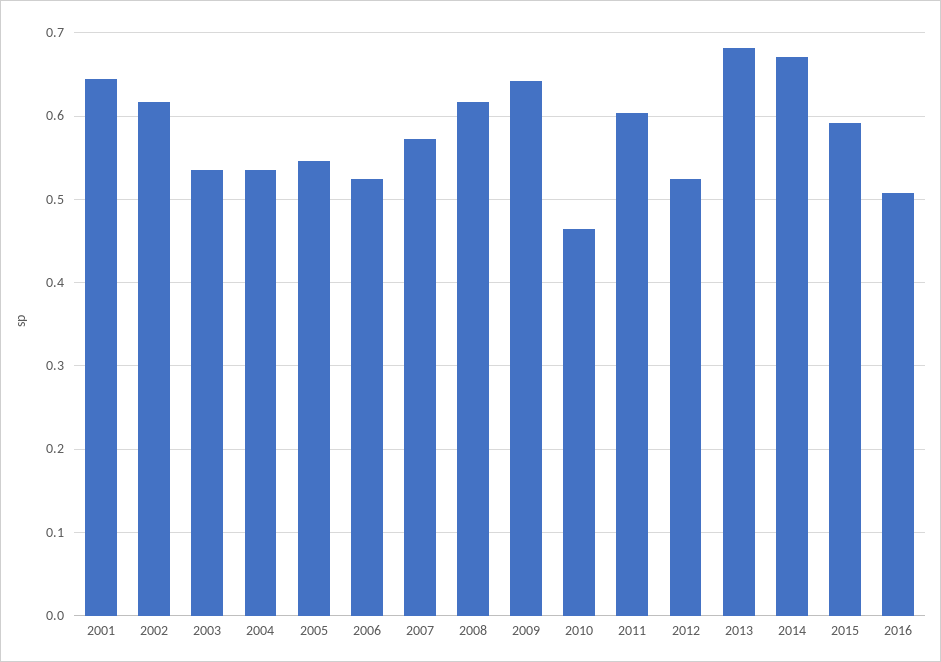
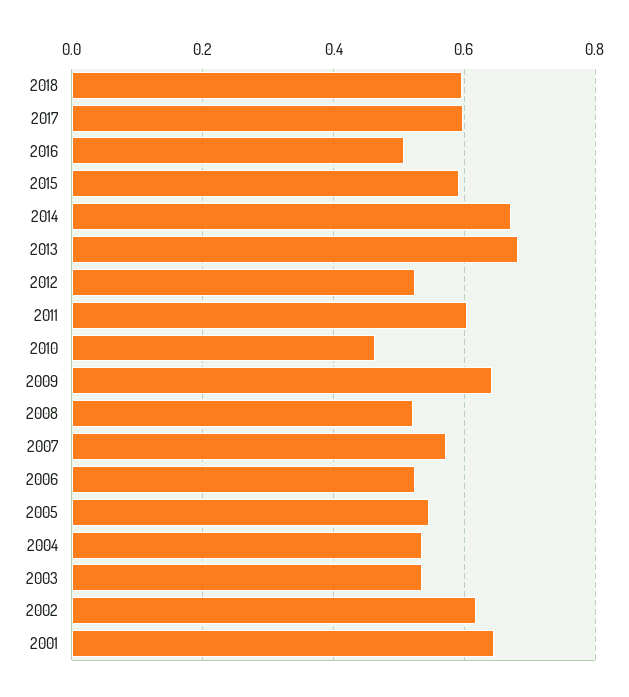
2008: 0.62 -> 0.52
2018: none -> 0.6
2017: none -> 0.6

